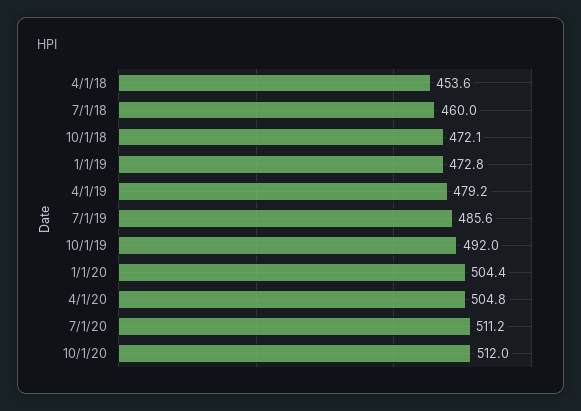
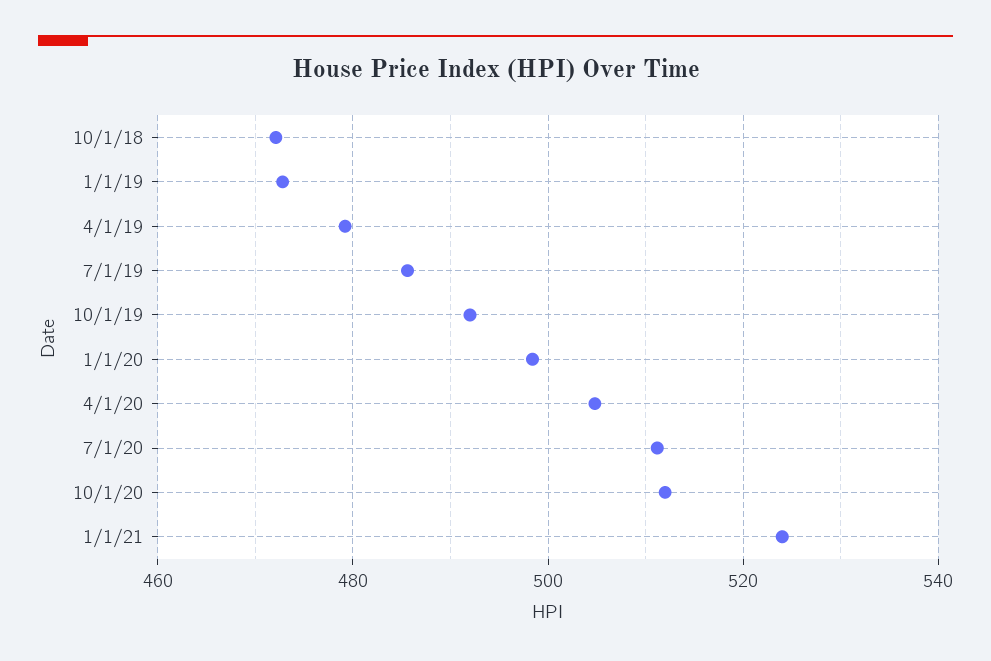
4/1/18: 453.6 -> none
7/1/18: 460 -> none
1/1/20: 504.4 -> 498
1/1/21: none -> 524

